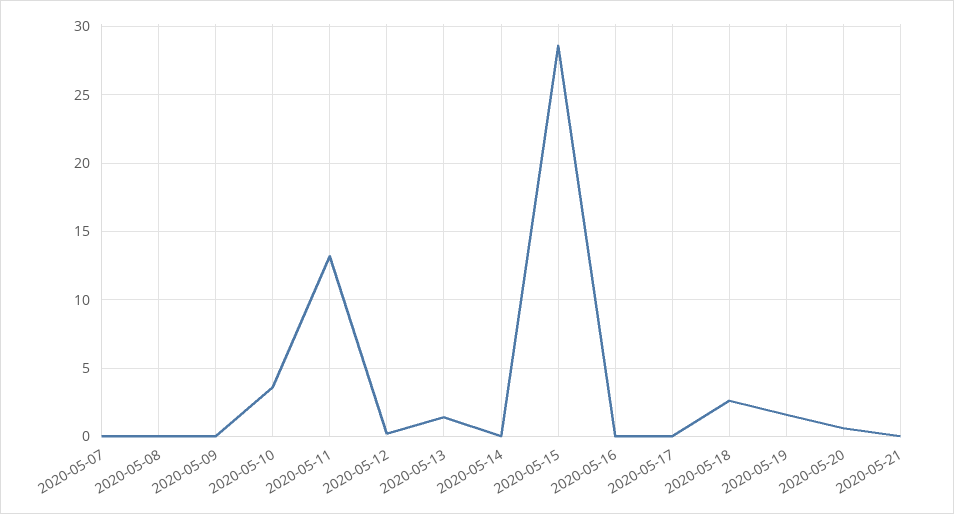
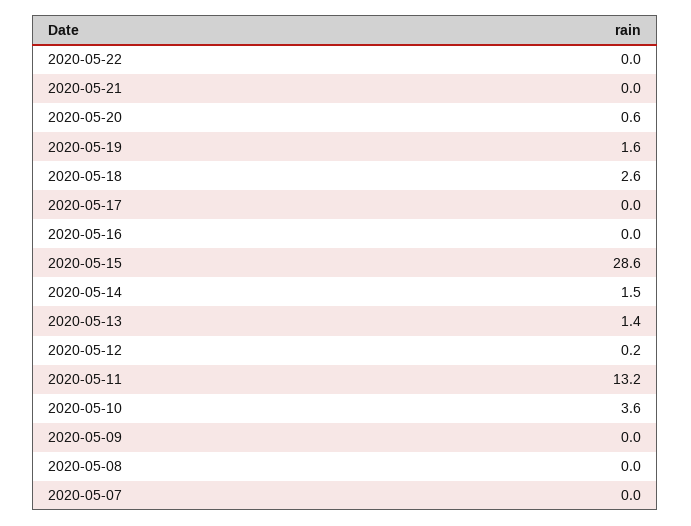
2020-05-14: 0 -> 1.5
2020-05-22: none -> 0

